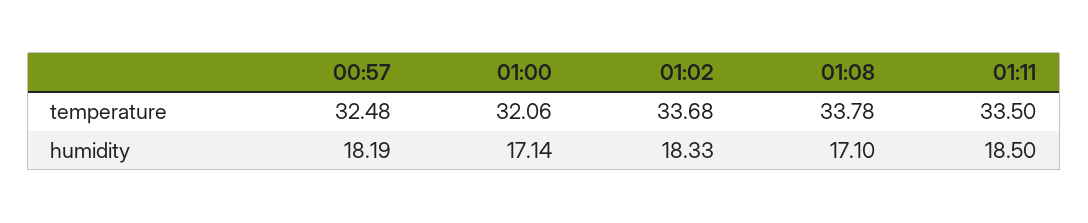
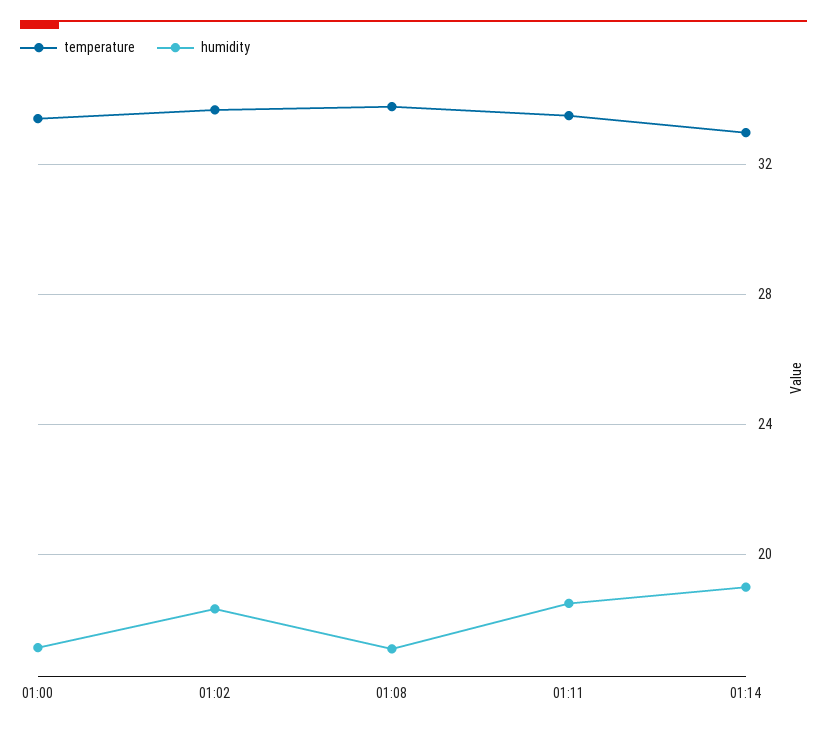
temperature, 00:57: 32.48 -> none
temperature, 01:00: 32.06 -> 33.5
humidity, 00:57: 18.19 -> none
temperature, 01:14: none -> 33
humidity, 01:14: none -> 19

